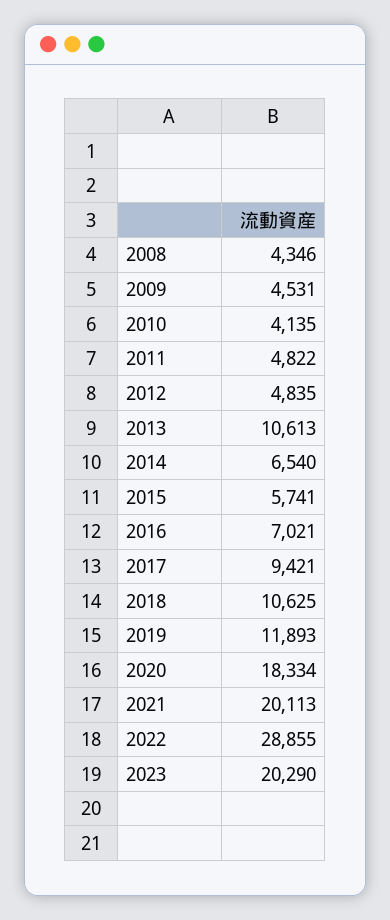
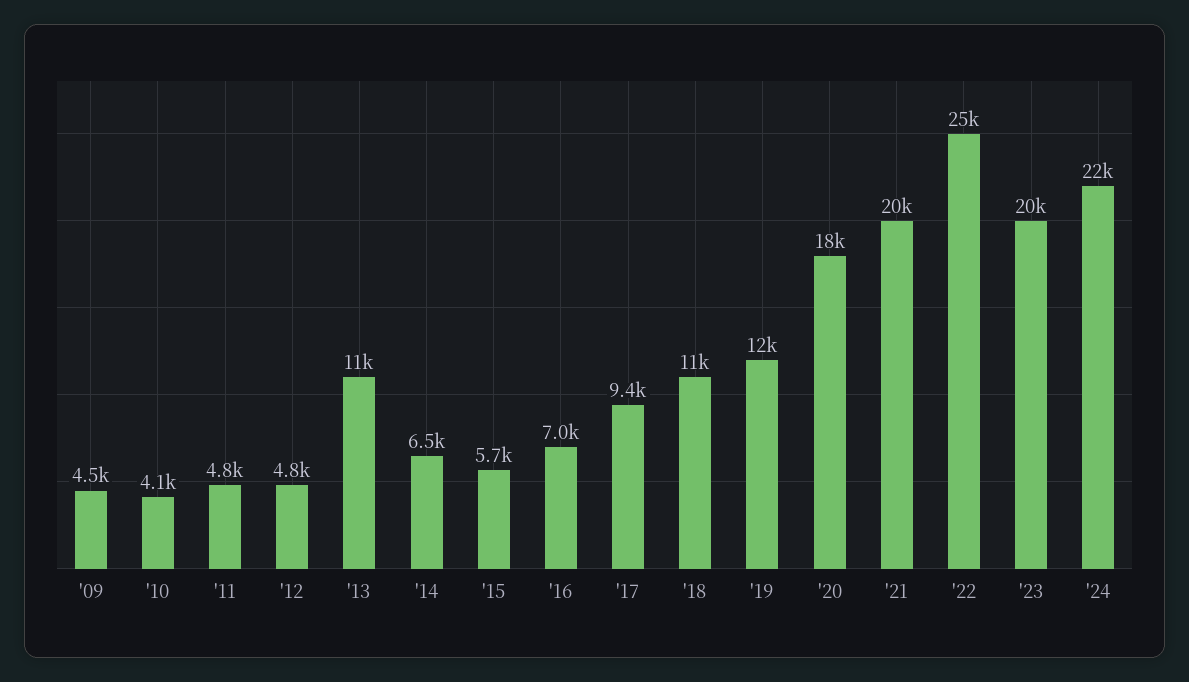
2008: 4346 -> none
2022: 28855 -> 25000
'24: none -> 22000

